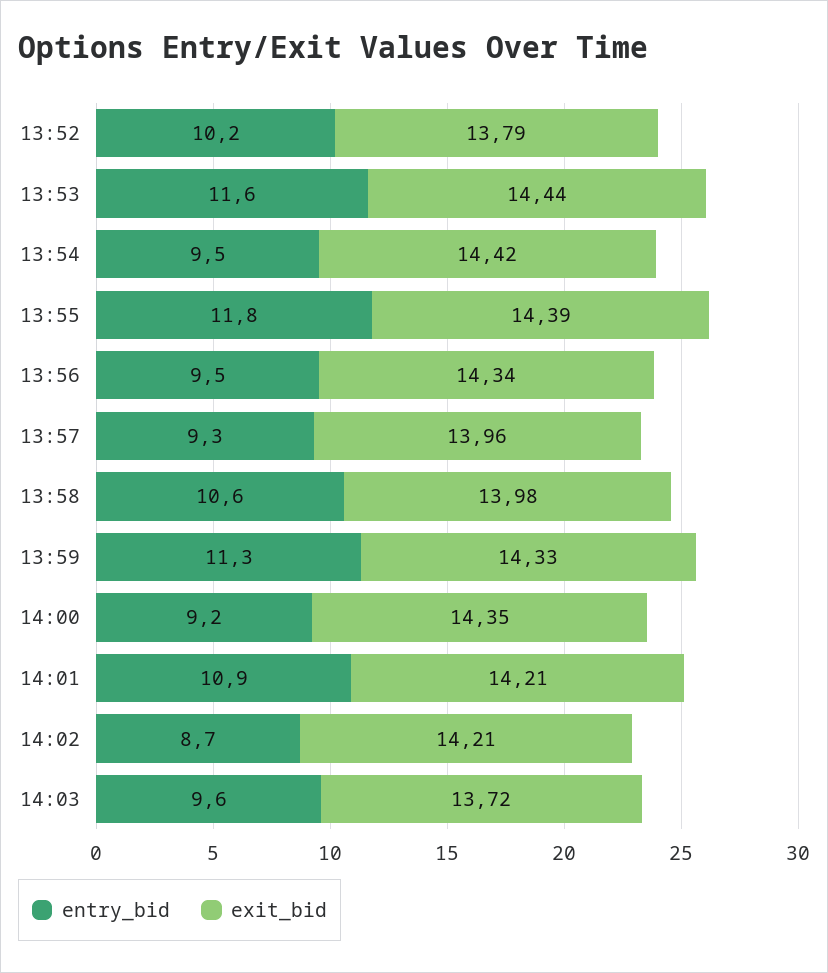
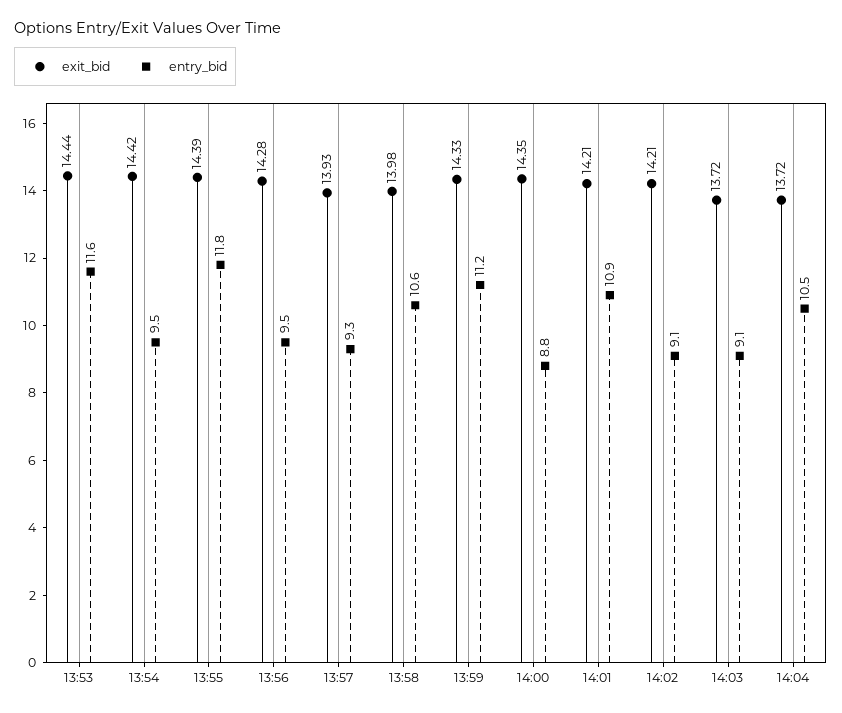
entry_bid, 13:52: 10.2 -> none
exit_bid, 13:52: 13.79 -> none
exit_bid, 13:56: 14.34 -> 14.28
exit_bid, 13:57: 13.96 -> 13.93
entry_bid, 13:59: 11.3 -> 11.2
entry_bid, 14:00: 9.2 -> 8.8
entry_bid, 14:02: 8.7 -> 9.1
entry_bid, 14:03: 9.6 -> 9.1
exit_bid, 14:04: none -> 13.72
entry_bid, 14:04: none -> 10.5

